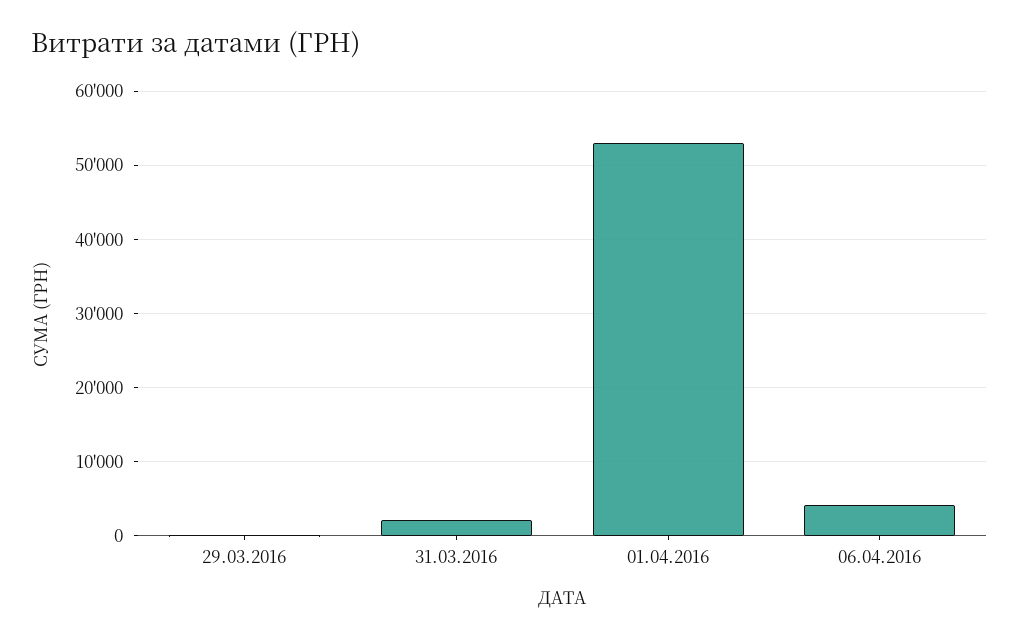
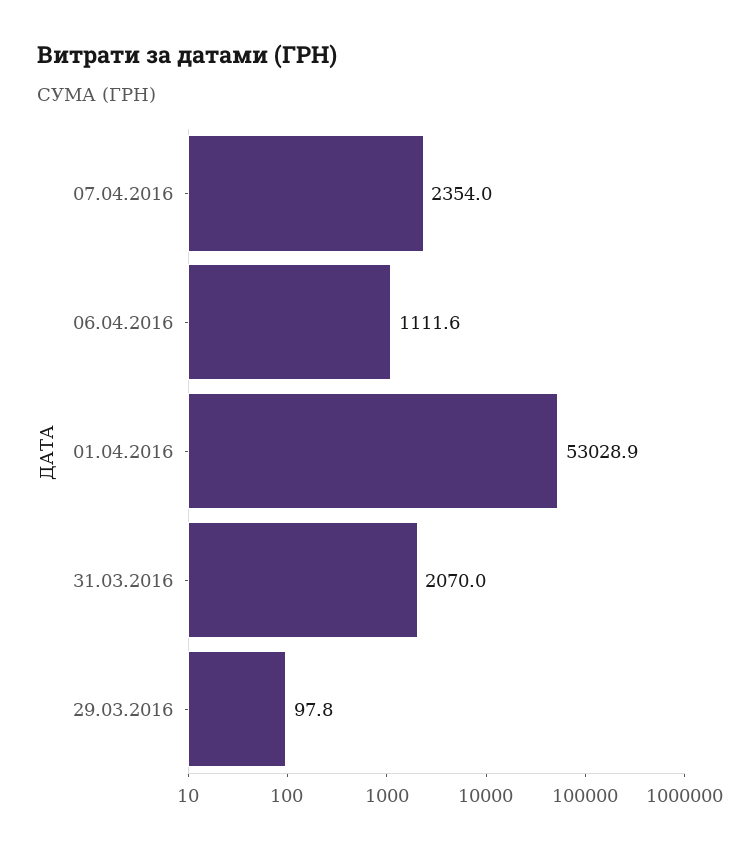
06.04.2016: 4000 -> 1111.6
07.04.2016: none -> 2354

